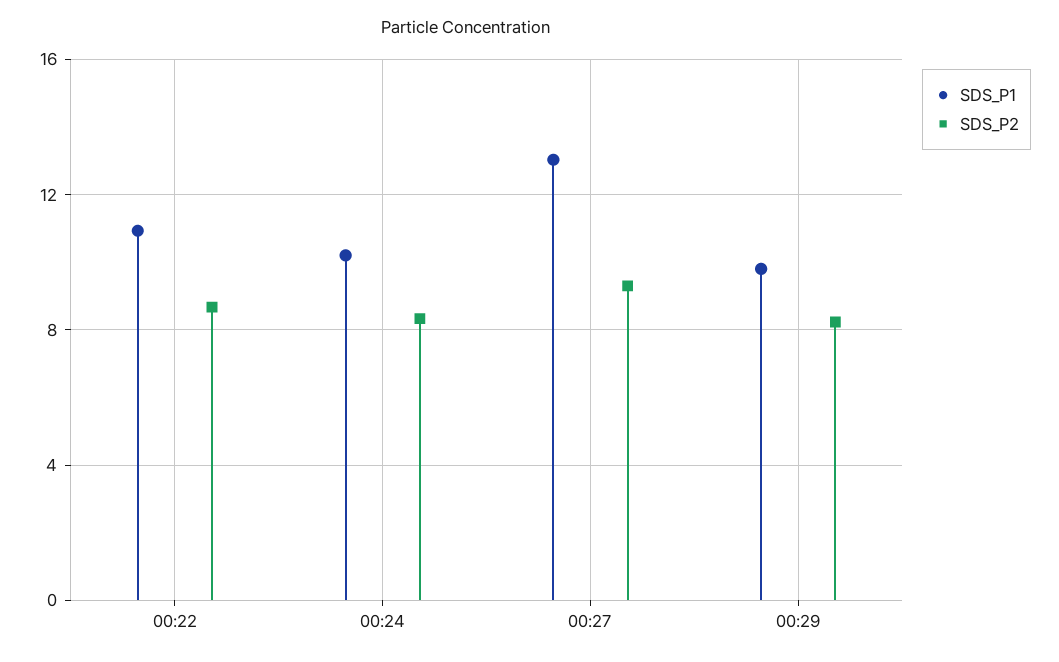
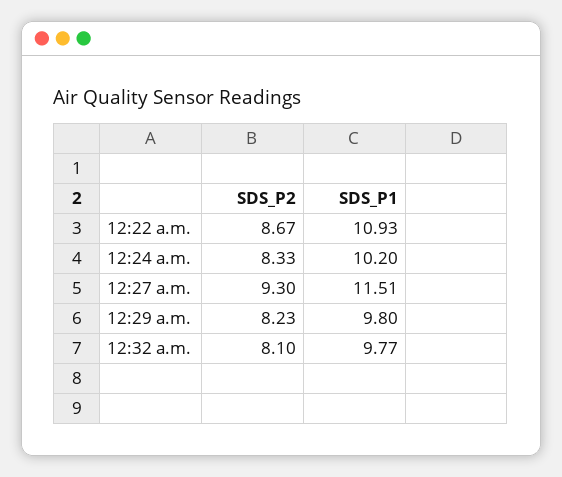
SDS_P1, 00:27: 13 -> 11.51
SDS_P2, 12:32 a.m.: none -> 8.1
SDS_P1, 12:32 a.m.: none -> 9.77

